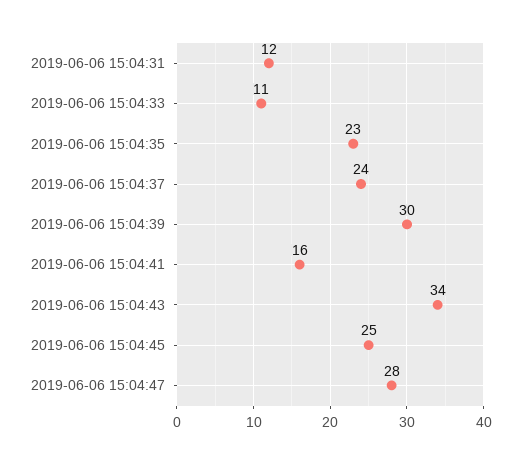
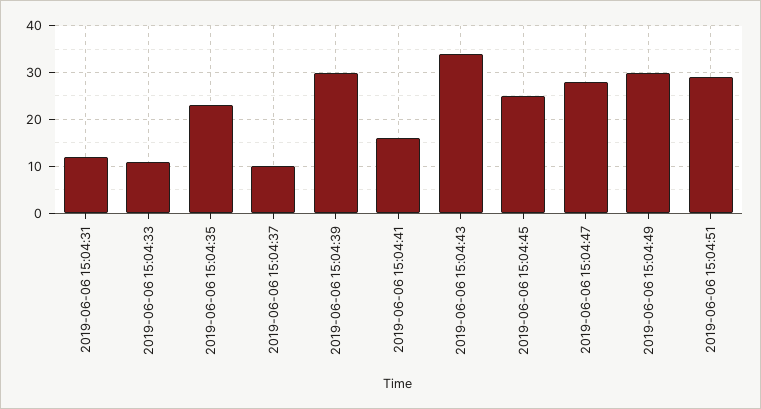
2019-06-06 15:04:37: 24 -> 10
2019-06-06 15:04:49: none -> 30
2019-06-06 15:04:51: none -> 30

